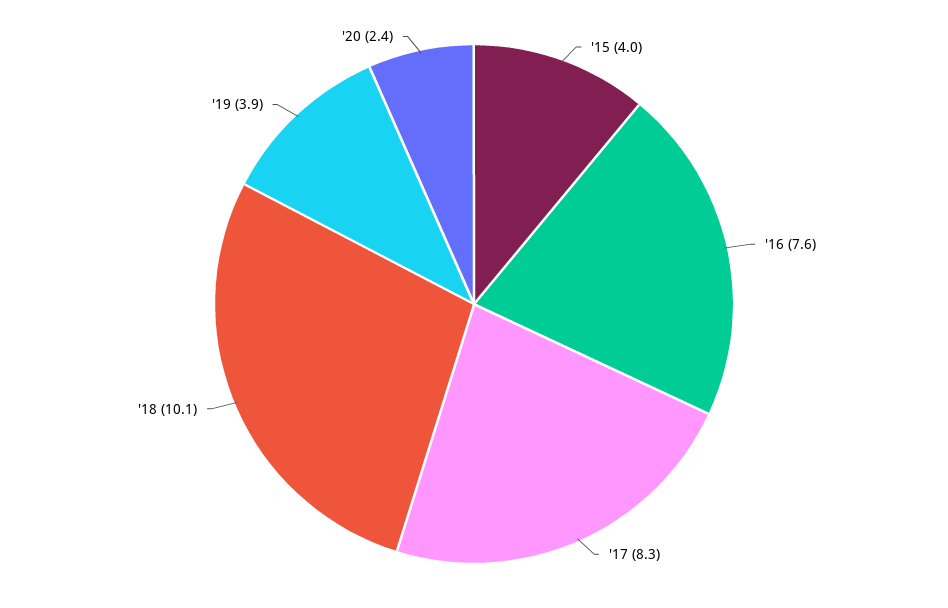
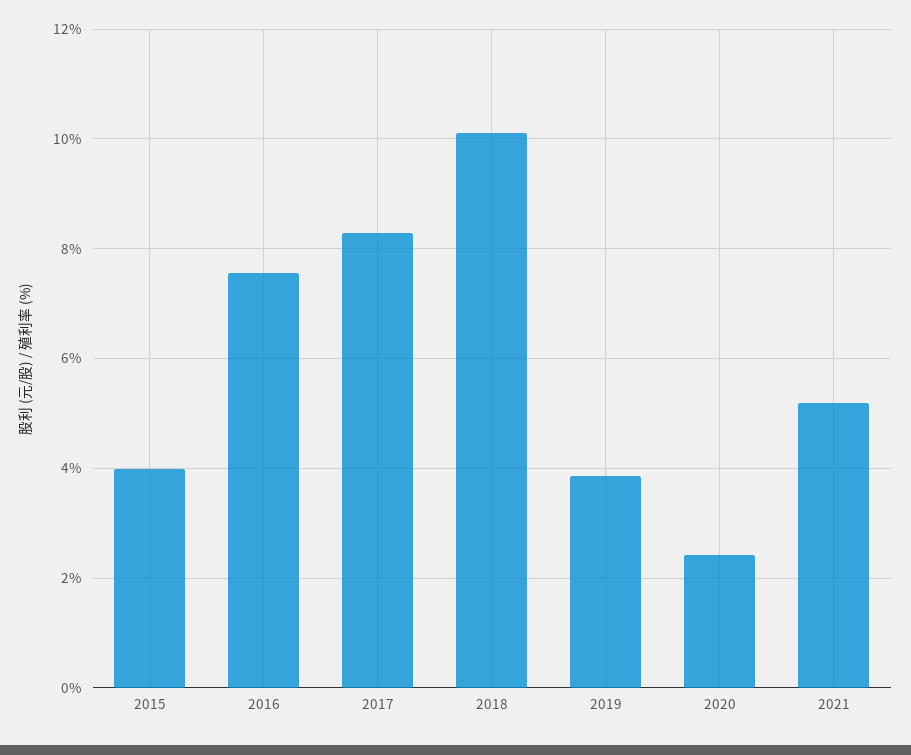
2021: none -> 5.2

